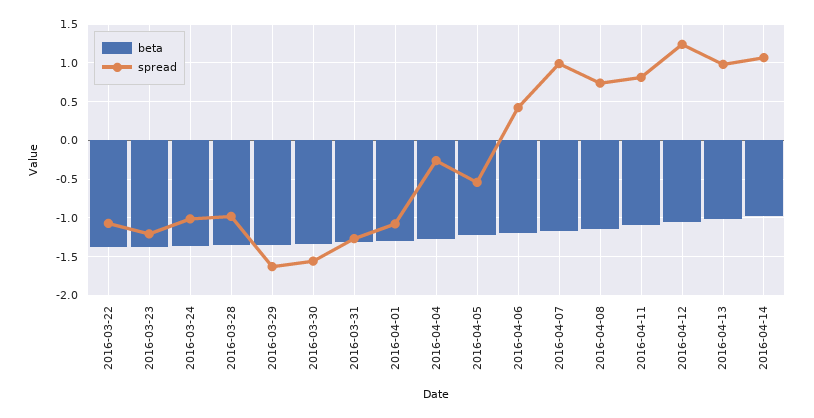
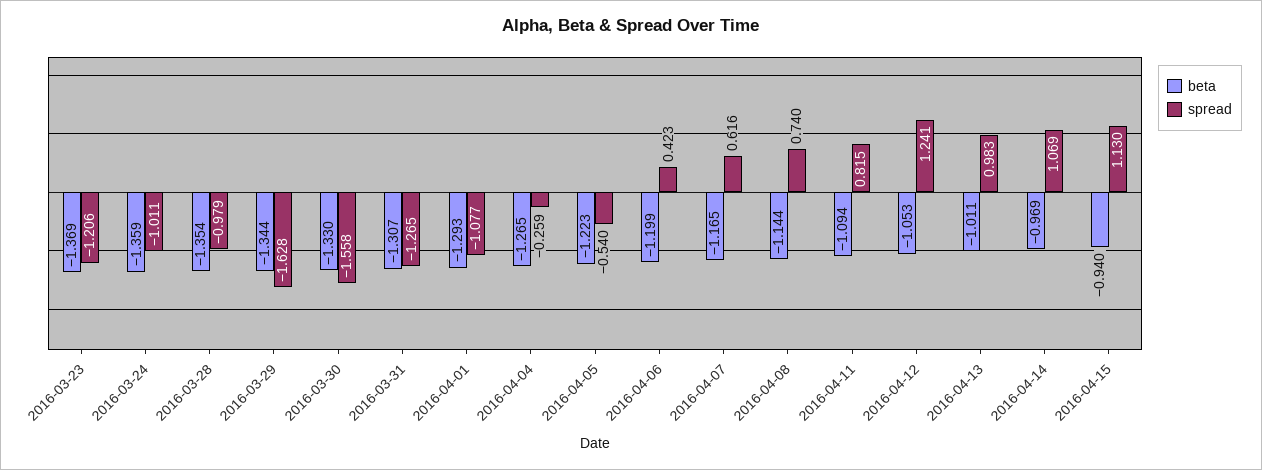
beta, 2016-03-22: -1.4 -> none
spread, 2016-03-22: -1.1 -> none
spread, 2016-04-07: 1 -> 0.616
beta, 2016-04-15: none -> -0.94
spread, 2016-04-15: none -> 1.13

